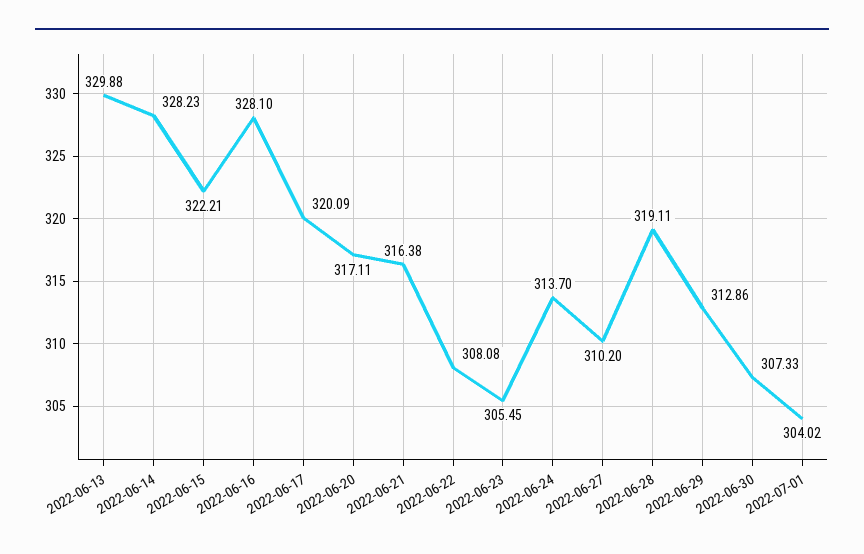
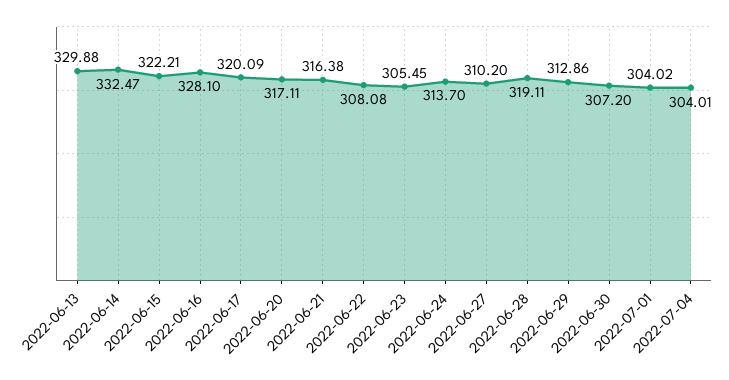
2022-06-14: 328.23 -> 332.47
2022-06-30: 307.33 -> 307.2
2022-07-04: none -> 304.01

